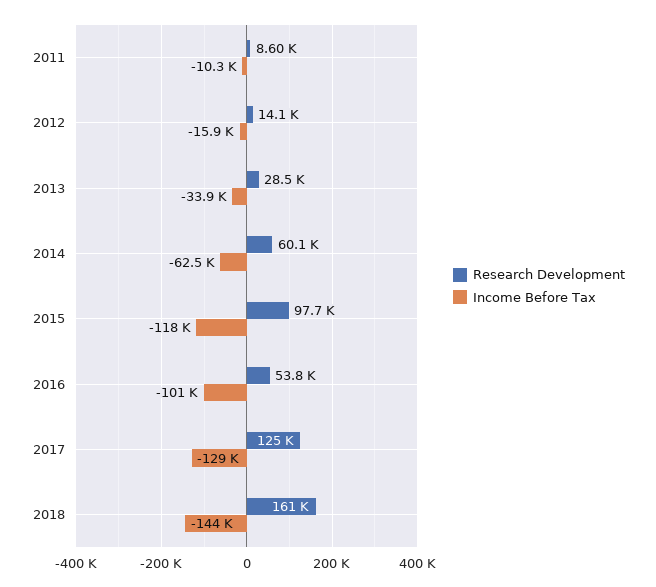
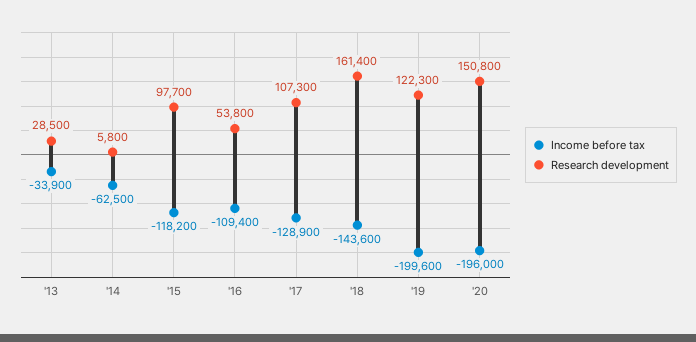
Research Development, 2011: 8600 -> none
Income Before Tax, 2011: -10300 -> none
Research Development, 2012: 14100 -> none
Income Before Tax, 2012: -15900 -> none
Research Development, 2014: 60100 -> 5800
Income Before Tax, 2016: -101000 -> -109400
Research Development, 2017: 125000 -> 107300
Income Before Tax, '19: none -> -199600
Research Development, '19: none -> 122300
Income Before Tax, '20: none -> -196000
Research Development, '20: none -> 150800

